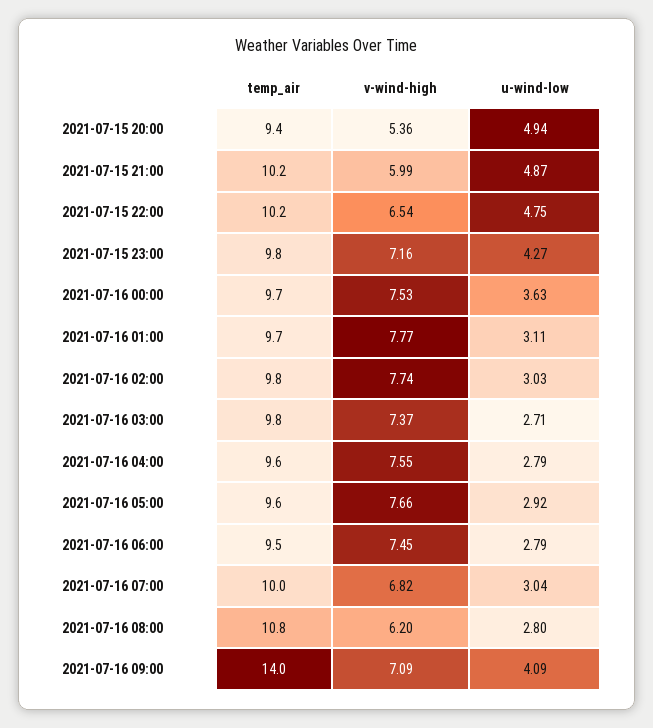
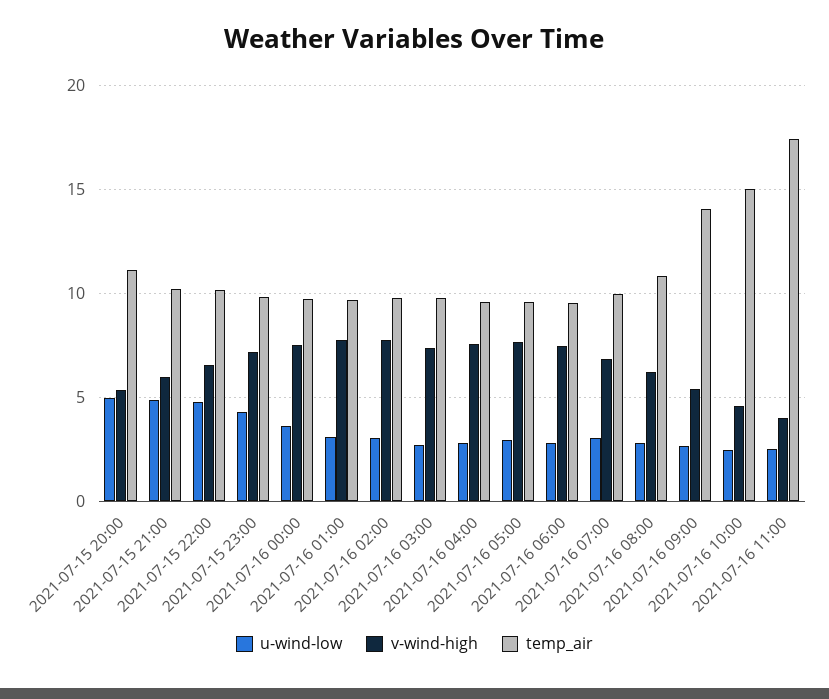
temp_air, 2021-07-15 20:00: 9.4 -> 11
v-wind-high, 2021-07-16 09:00: 7.09 -> 5.5
u-wind-low, 2021-07-16 09:00: 4.09 -> 2.5
u-wind-low, 2021-07-16 10:00: none -> 2.5
v-wind-high, 2021-07-16 10:00: none -> 4.5
temp_air, 2021-07-16 10:00: none -> 15
u-wind-low, 2021-07-16 11:00: none -> 2.5
v-wind-high, 2021-07-16 11:00: none -> 4
temp_air, 2021-07-16 11:00: none -> 17.5

